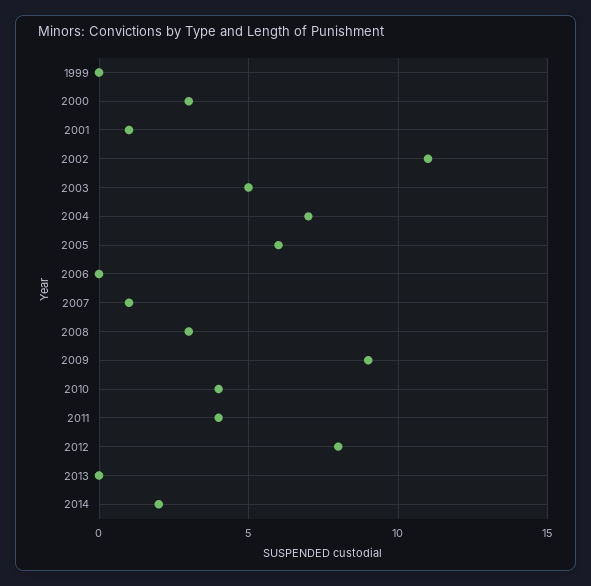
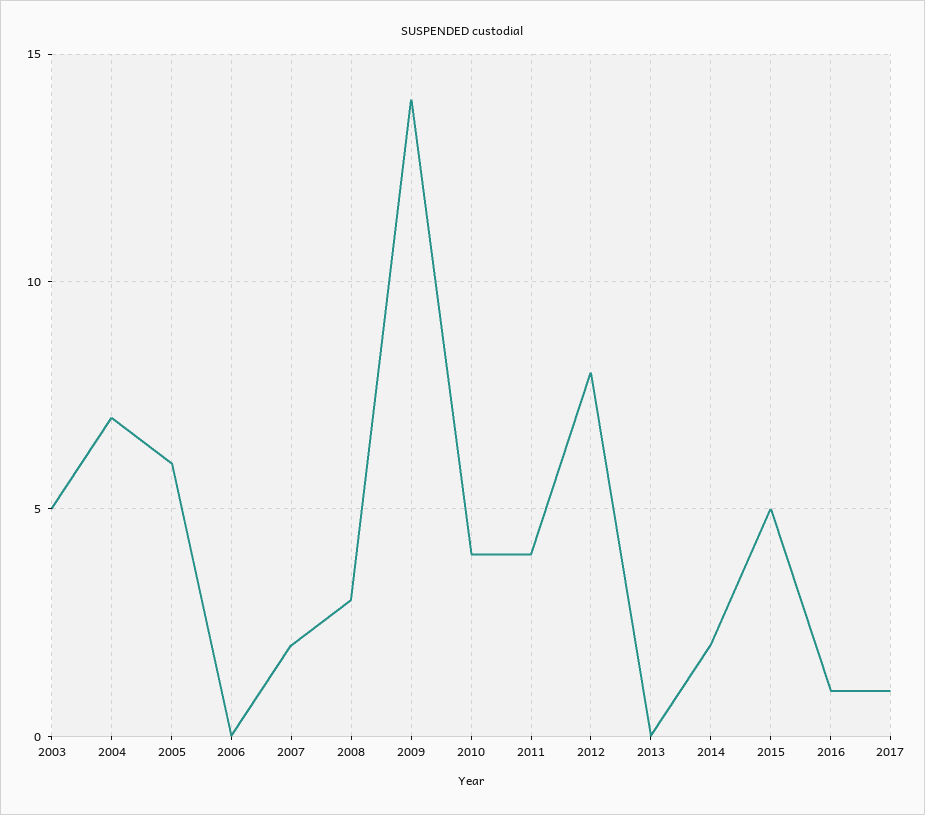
1999: 0 -> none
2000: 3 -> none
2001: 1 -> none
2002: 11 -> none
2007: 1 -> 2
2009: 9 -> 14
2015: none -> 5
2016: none -> 1
2017: none -> 1

